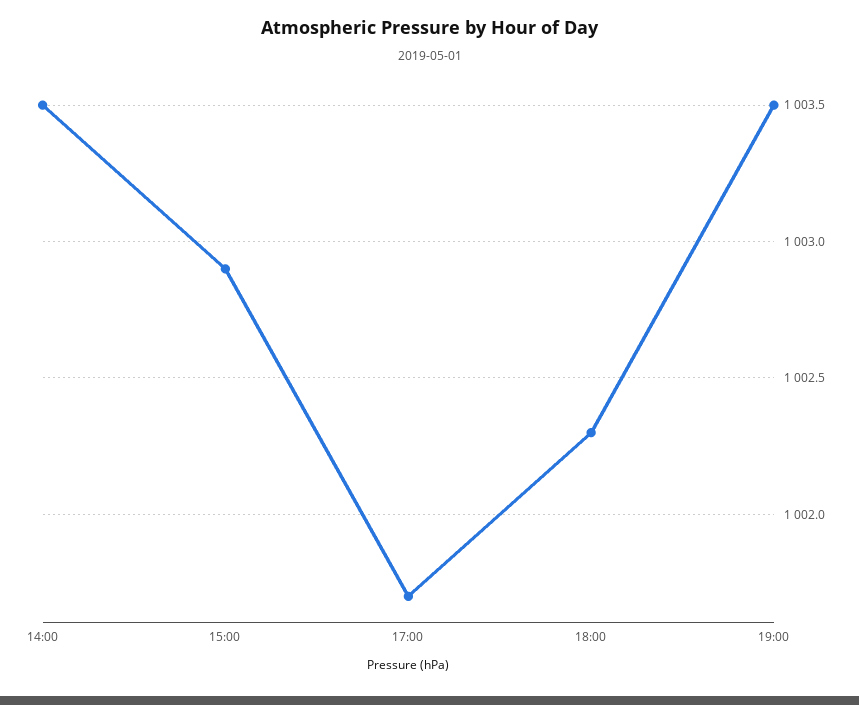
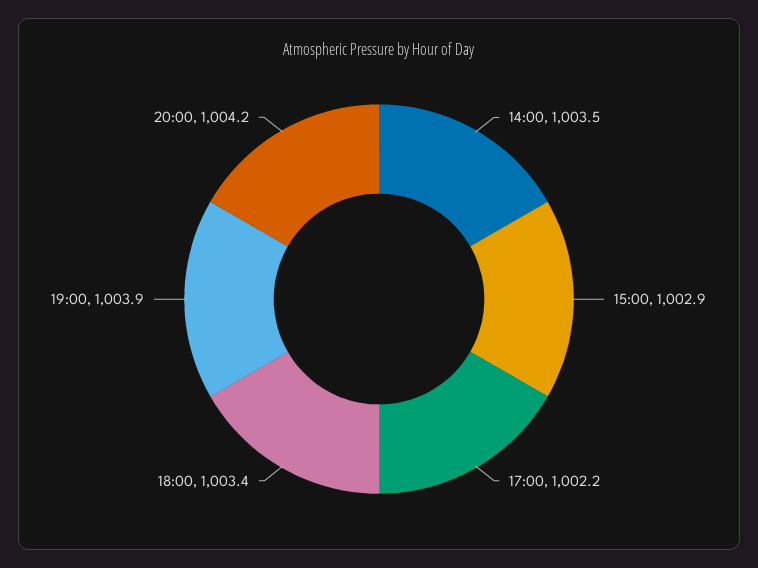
17:00: 1001.7 -> 1002.2
18:00: 1002.3 -> 1003.4
19:00: 1003.5 -> 1003.9
20:00: none -> 1004.2

